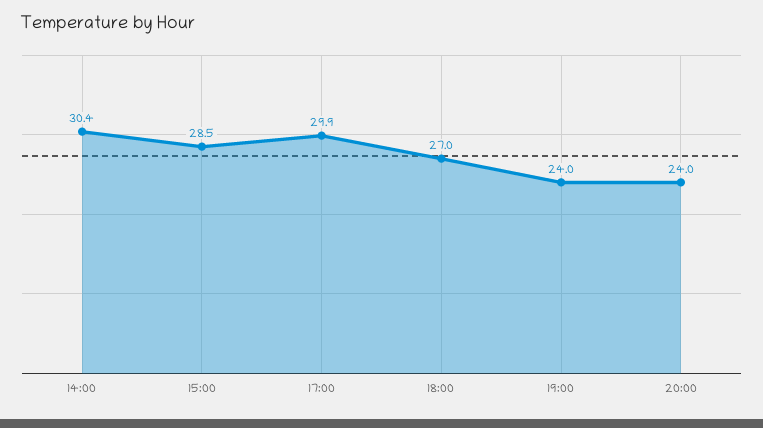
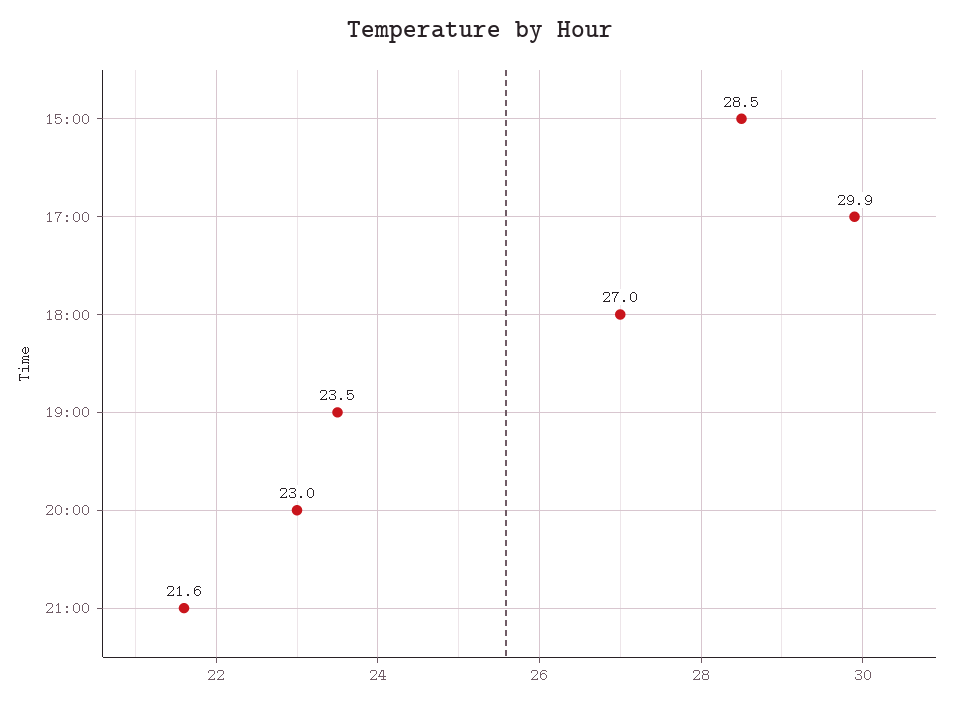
14:00: 30.4 -> none
19:00: 24 -> 23.5
20:00: 24 -> 23
21:00: none -> 21.6

